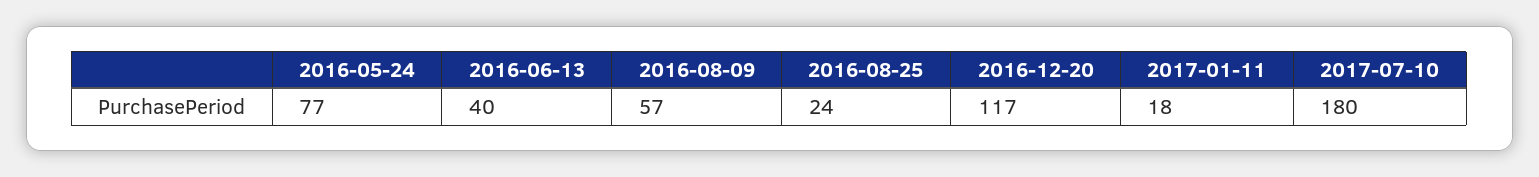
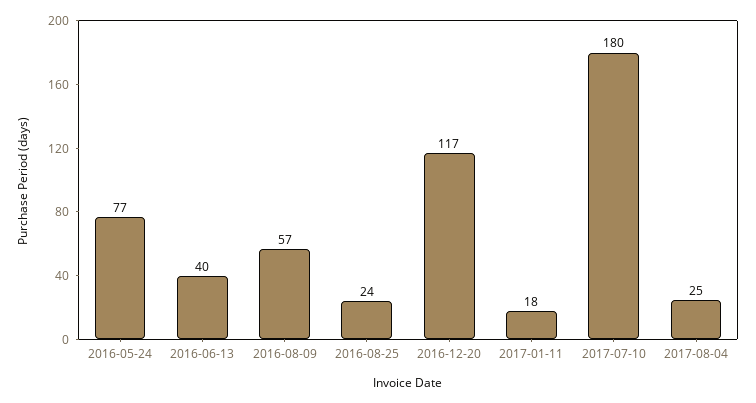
2017-08-04: none -> 25

